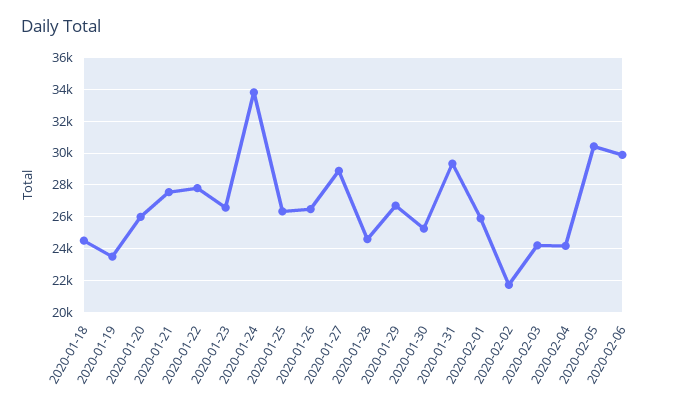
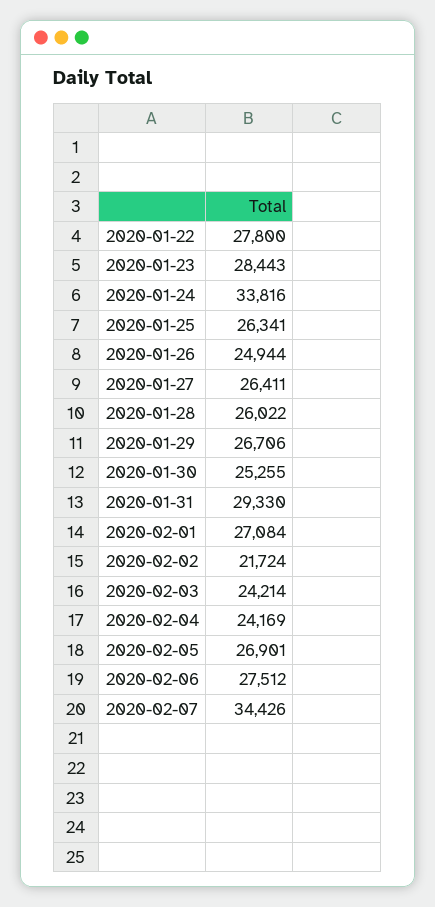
2020-01-18: 24500 -> none
2020-01-19: 23500 -> none
2020-01-20: 26000 -> none
2020-01-21: 27500 -> none
2020-01-23: 26500 -> 28443
2020-01-26: 26500 -> 24944
2020-01-27: 29000 -> 26411
2020-01-28: 24500 -> 26022
2020-02-01: 26000 -> 27084
2020-02-05: 30500 -> 26901
2020-02-06: 30000 -> 27512
2020-02-07: none -> 34426

